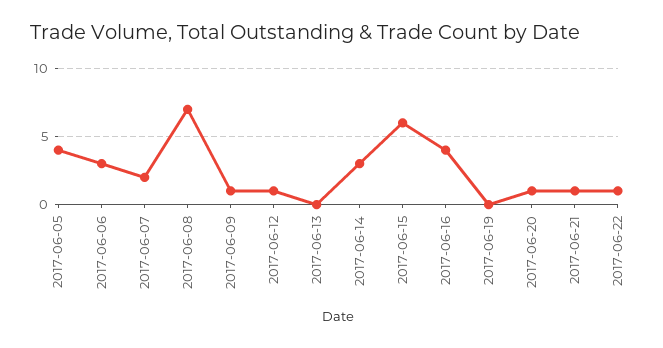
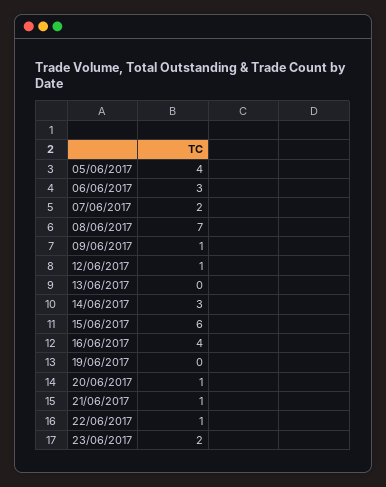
23/06/2017: none -> 2

